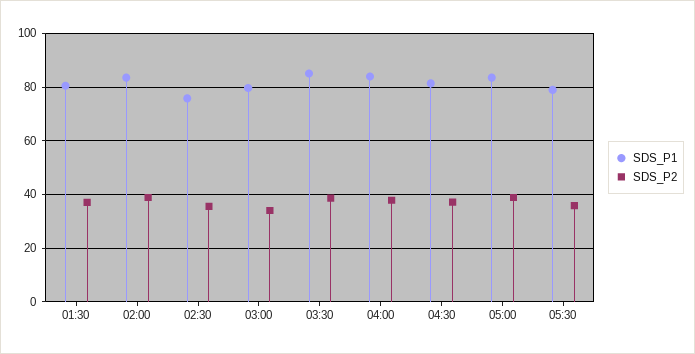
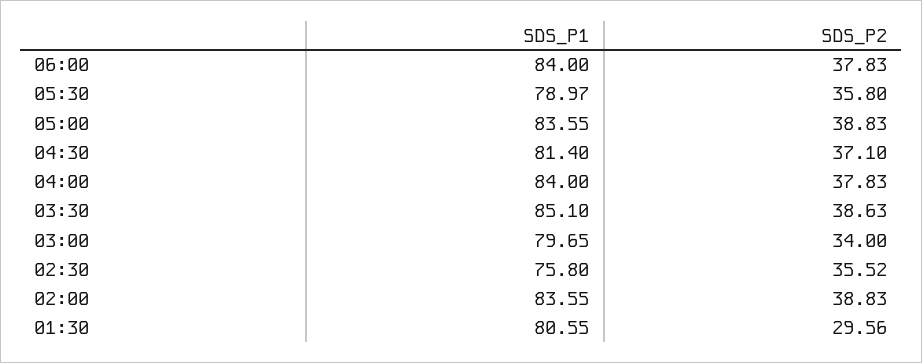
SDS_P2, 01:30: 37.5 -> 29.56
SDS_P1, 06:00: none -> 84
SDS_P2, 06:00: none -> 37.83

